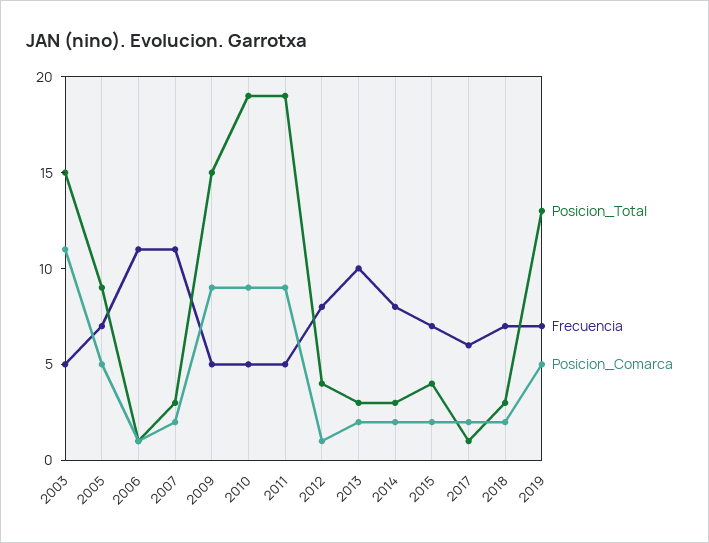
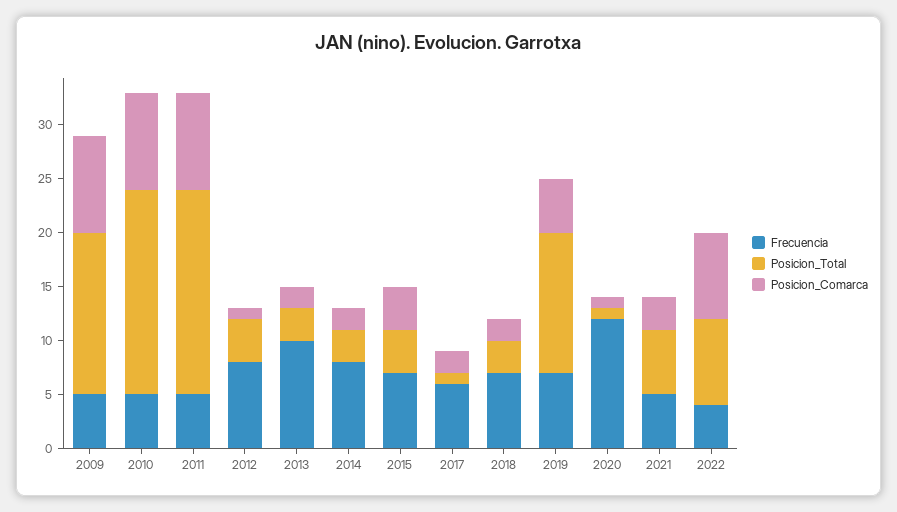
Posicion_Total, 2003: 15 -> none
Frecuencia, 2003: 5 -> none
Posicion_Comarca, 2003: 11 -> none
Posicion_Total, 2005: 9 -> none
Frecuencia, 2005: 7 -> none
Posicion_Comarca, 2005: 5 -> none
Posicion_Total, 2006: 1 -> none
Frecuencia, 2006: 11 -> none
Posicion_Comarca, 2006: 1 -> none
Posicion_Total, 2007: 3 -> none
Frecuencia, 2007: 11 -> none
Posicion_Comarca, 2007: 2 -> none
Posicion_Comarca, 2015: 2 -> 4
Frecuencia, 2020: none -> 12
Posicion_Total, 2020: none -> 1
Posicion_Comarca, 2020: none -> 1
Frecuencia, 2021: none -> 5
Posicion_Total, 2021: none -> 6
Posicion_Comarca, 2021: none -> 3
Frecuencia, 2022: none -> 4
Posicion_Total, 2022: none -> 8
Posicion_Comarca, 2022: none -> 8

